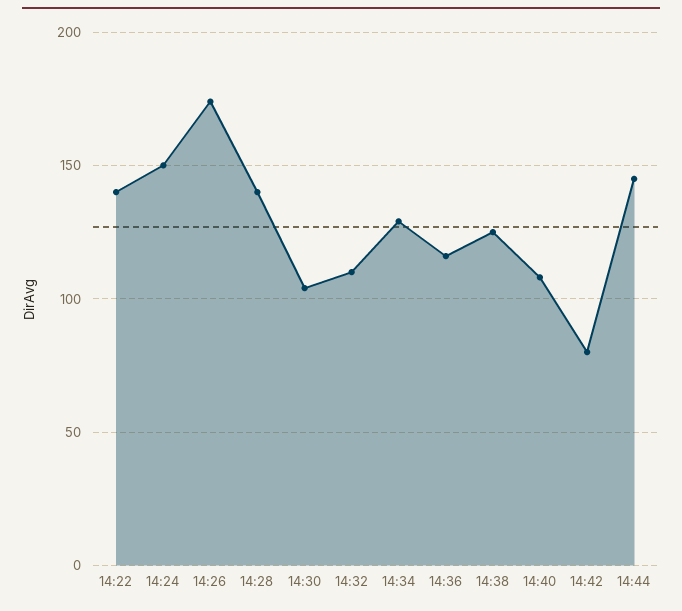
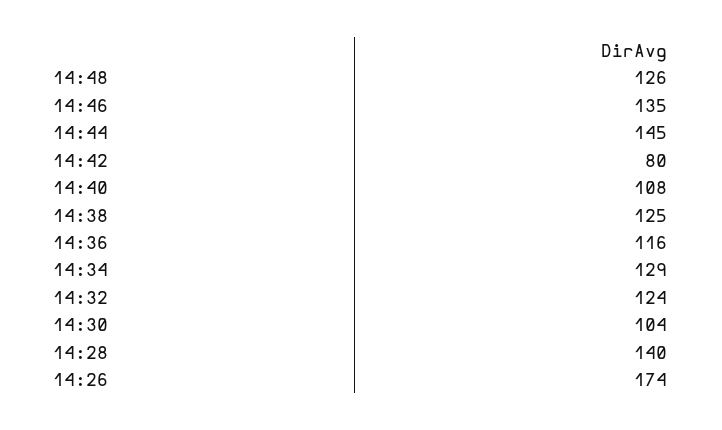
14:22: 140 -> none
14:24: 150 -> none
14:32: 110 -> 124
14:48: none -> 126
14:46: none -> 135

